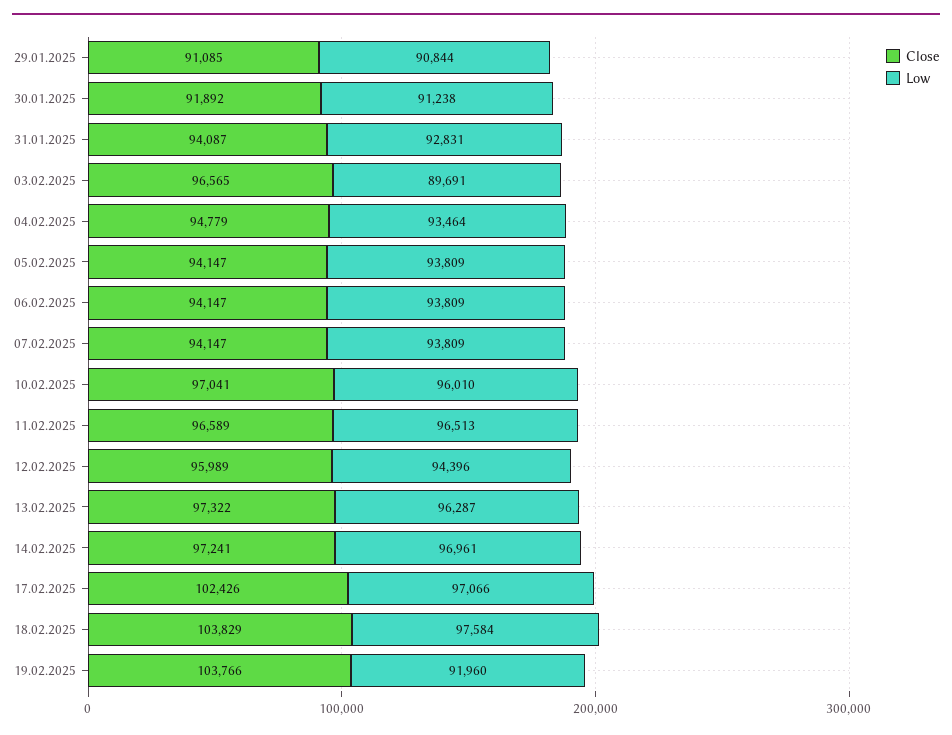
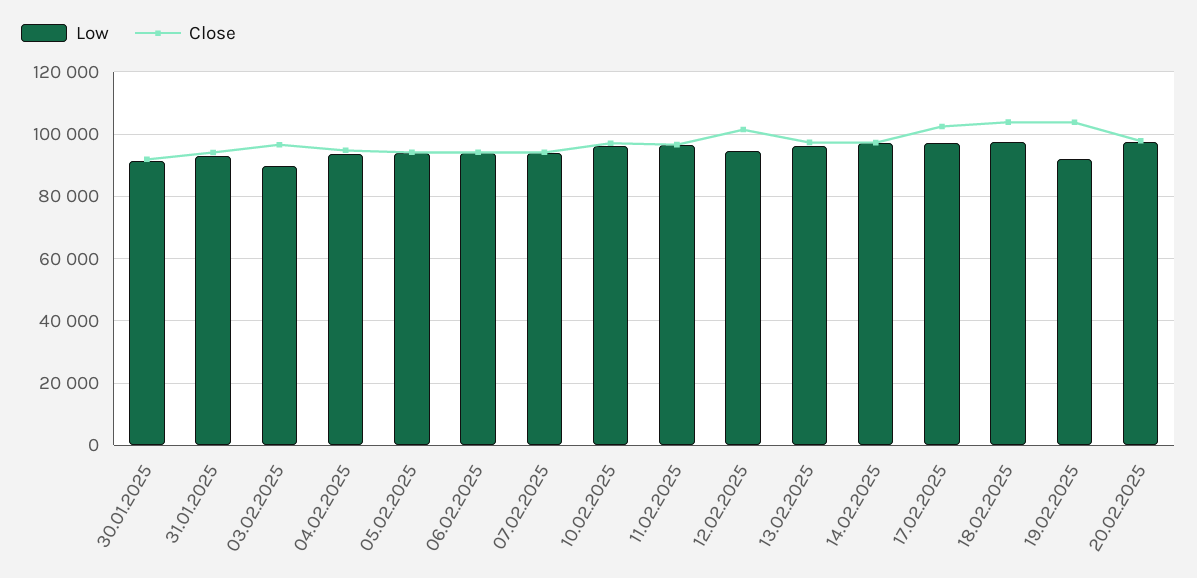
Close, 29.01.2025: 91085 -> none
Low, 29.01.2025: 90844 -> none
Close, 12.02.2025: 95989 -> 102000
Low, 20.02.2025: none -> 98000
Close, 20.02.2025: none -> 98000

